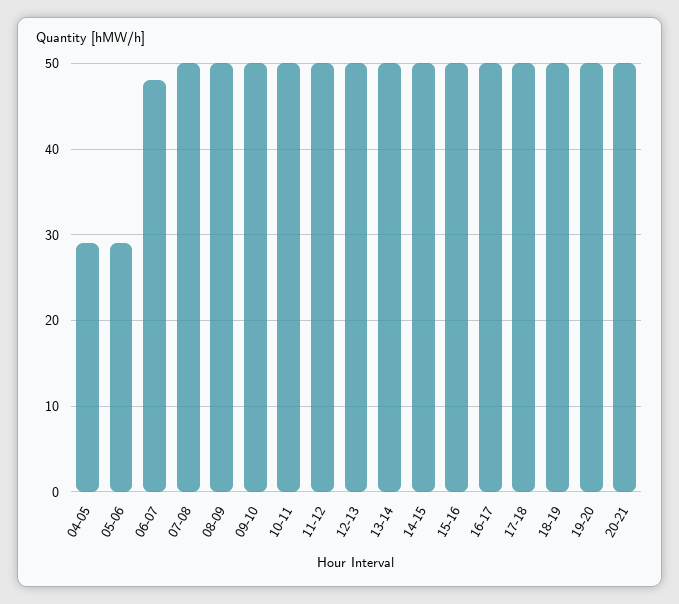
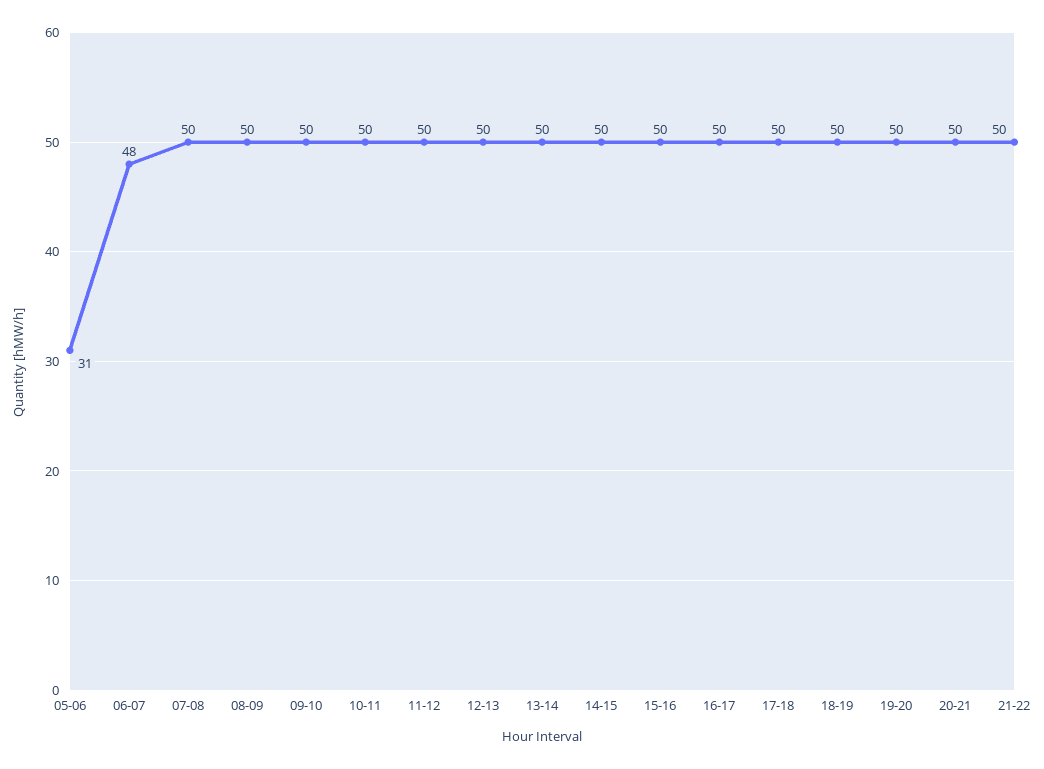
04-05: 29 -> none
05-06: 29 -> 31
21-22: none -> 50

